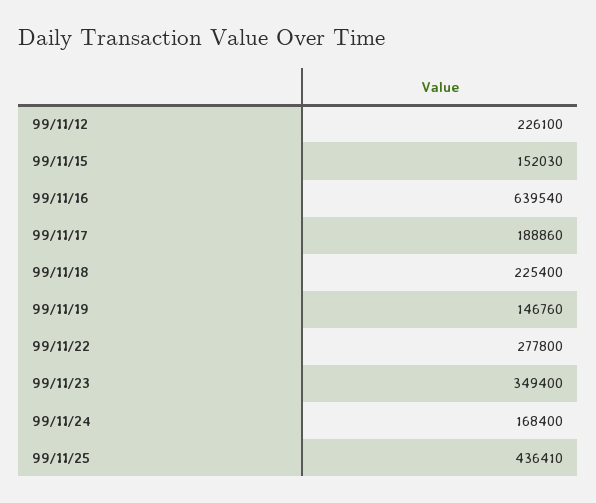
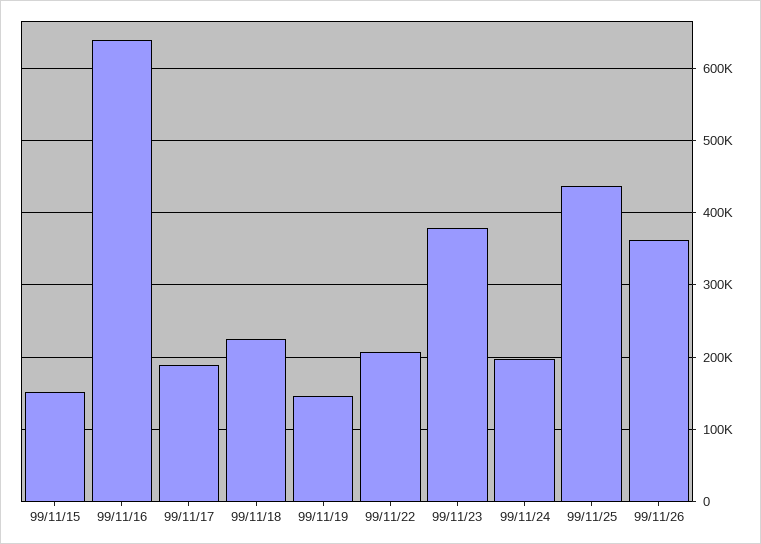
99/11/12: 226100 -> none
99/11/22: 277800 -> 210000
99/11/23: 349400 -> 380000
99/11/24: 168400 -> 200000
99/11/26: none -> 360000

